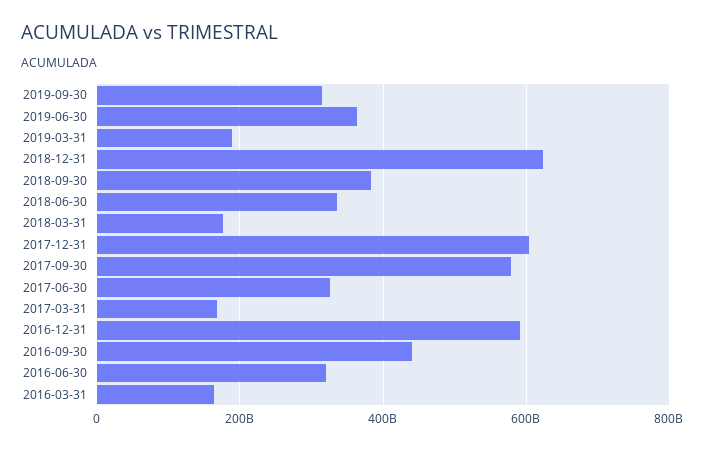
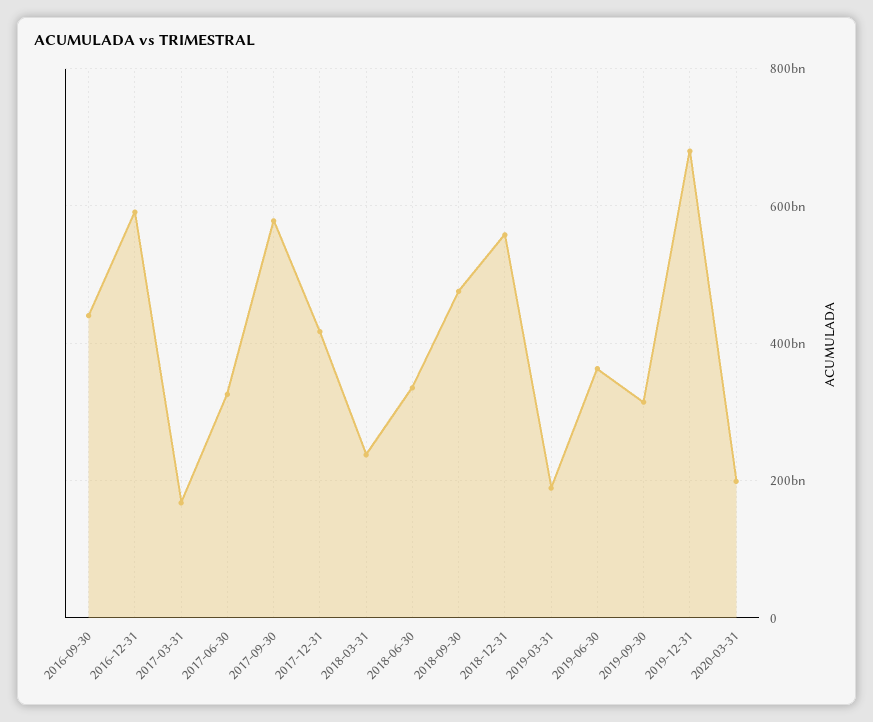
2018-12-31: 620000000000 -> 560000000000
2018-09-30: 380000000000 -> 480000000000
2018-03-31: 180000000000 -> 240000000000
2017-12-31: 600000000000 -> 420000000000
2016-06-30: 320000000000 -> none
2016-03-31: 160000000000 -> none
2019-12-31: none -> 680000000000
2020-03-31: none -> 200000000000

